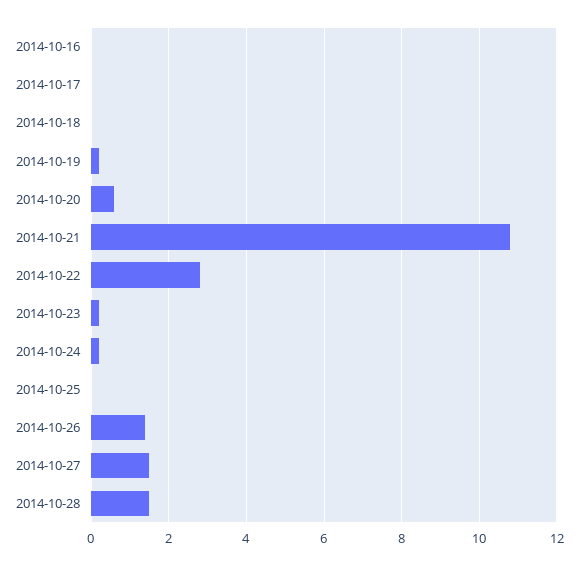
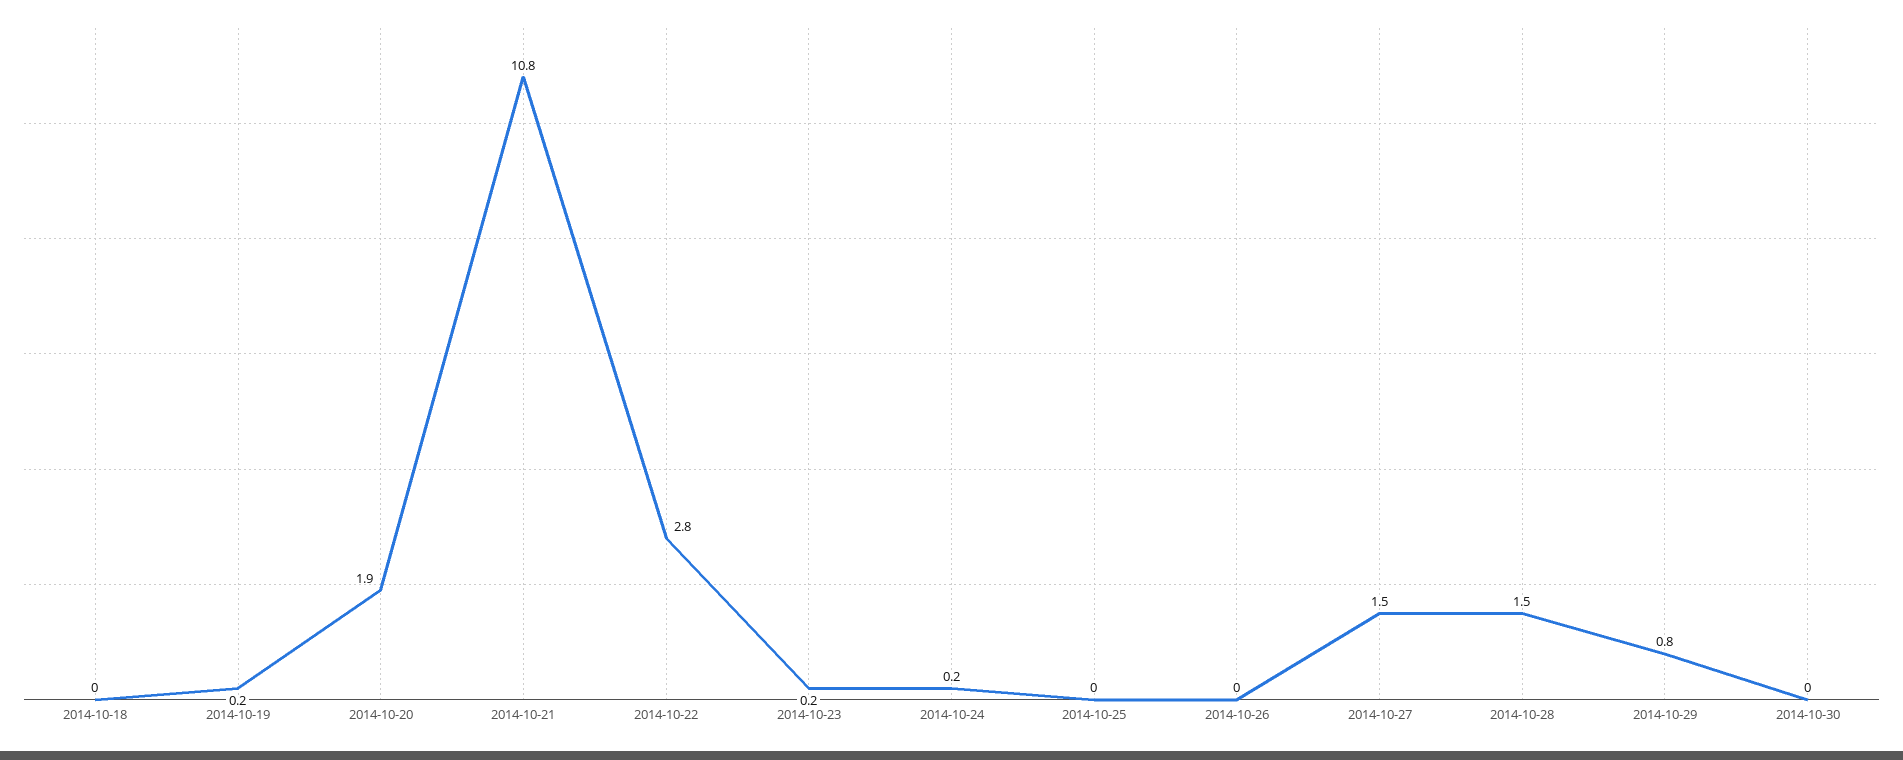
2014-10-16: 0 -> none
2014-10-17: 0 -> none
2014-10-20: 0.5 -> 1.9
2014-10-26: 1.5 -> 0
2014-10-29: none -> 0.8
2014-10-30: none -> 0

